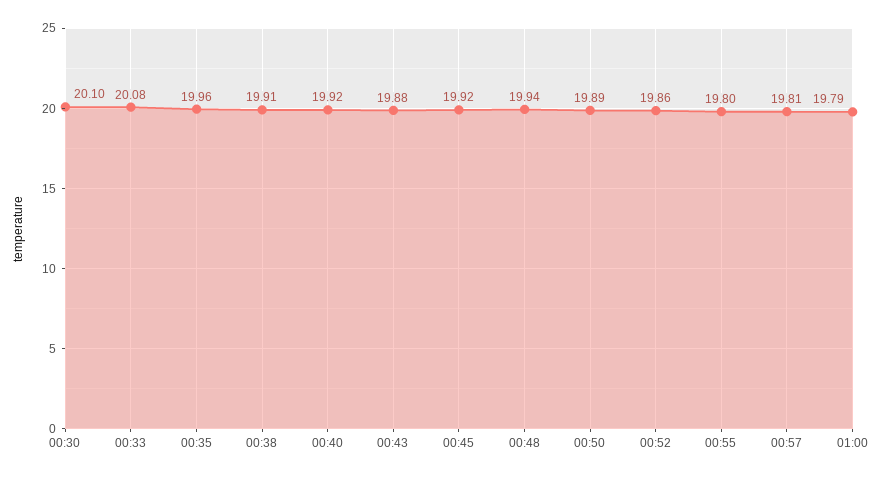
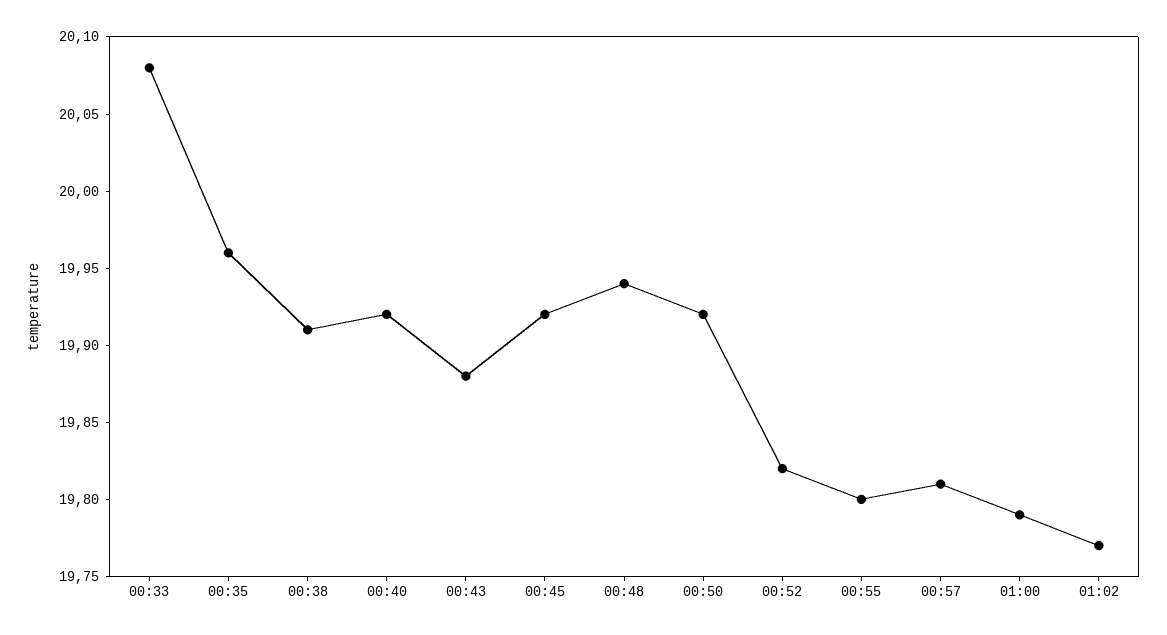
00:30: 20.1 -> none
00:50: 19.89 -> 19.92
00:52: 19.86 -> 19.82
01:02: none -> 19.77

